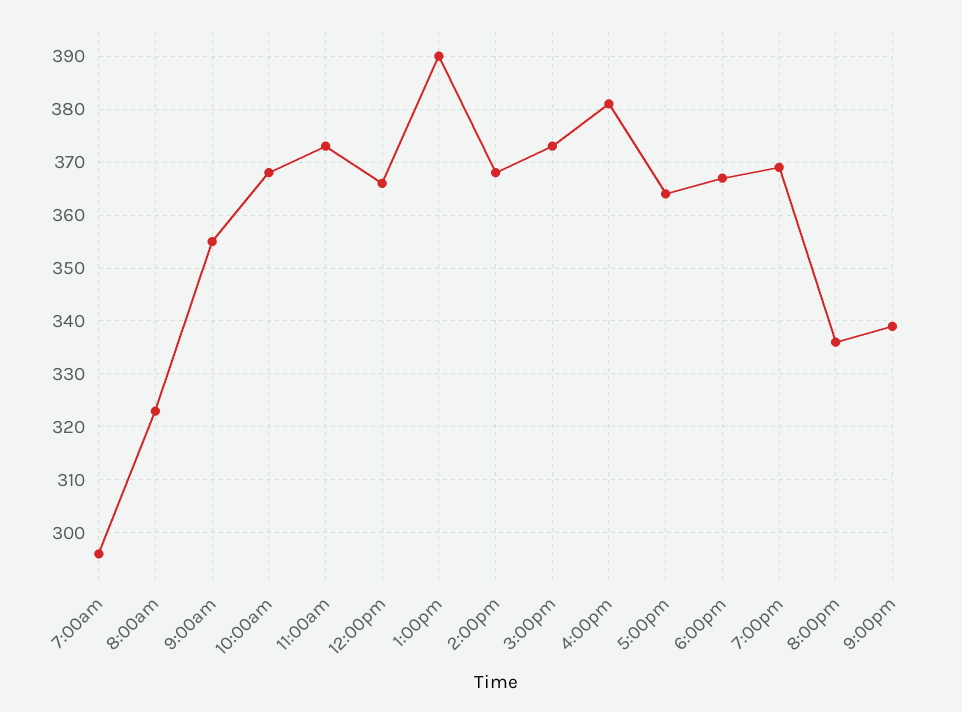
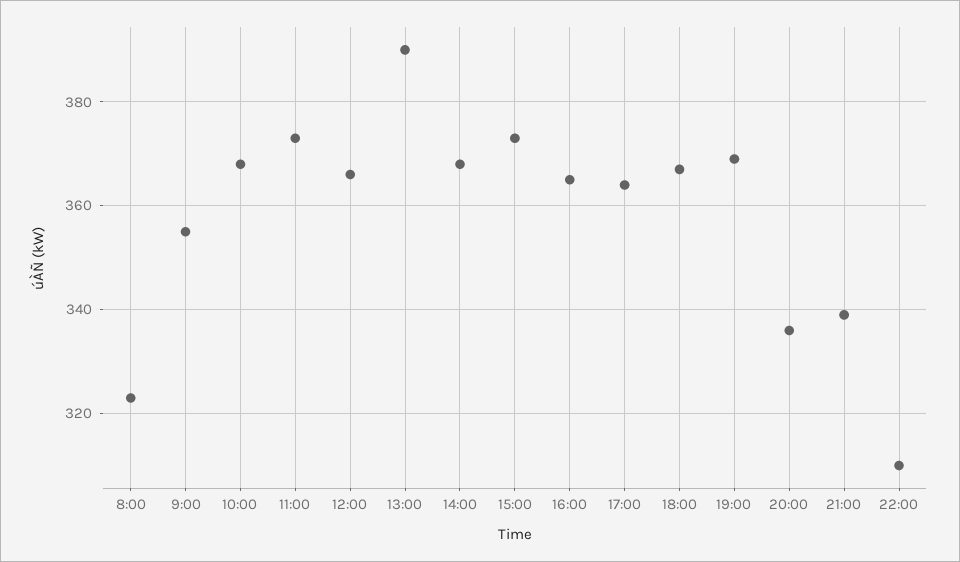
7:00am: 295 -> none
4:00pm: 380 -> 365
22:00: none -> 310

